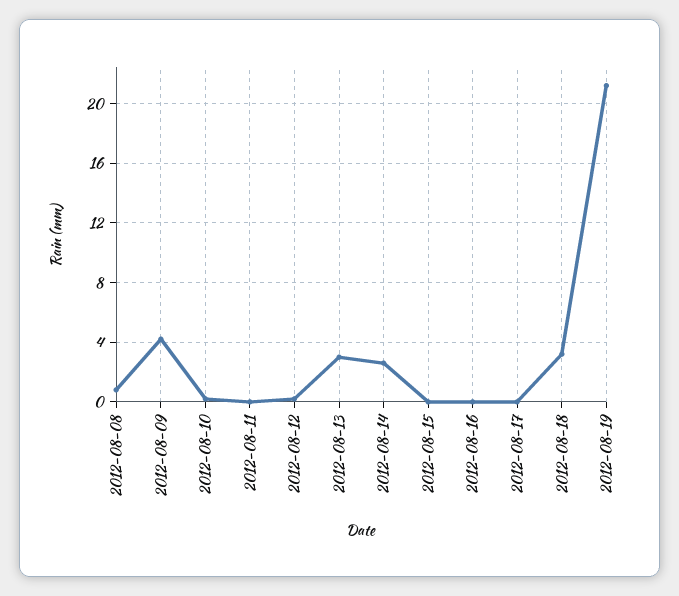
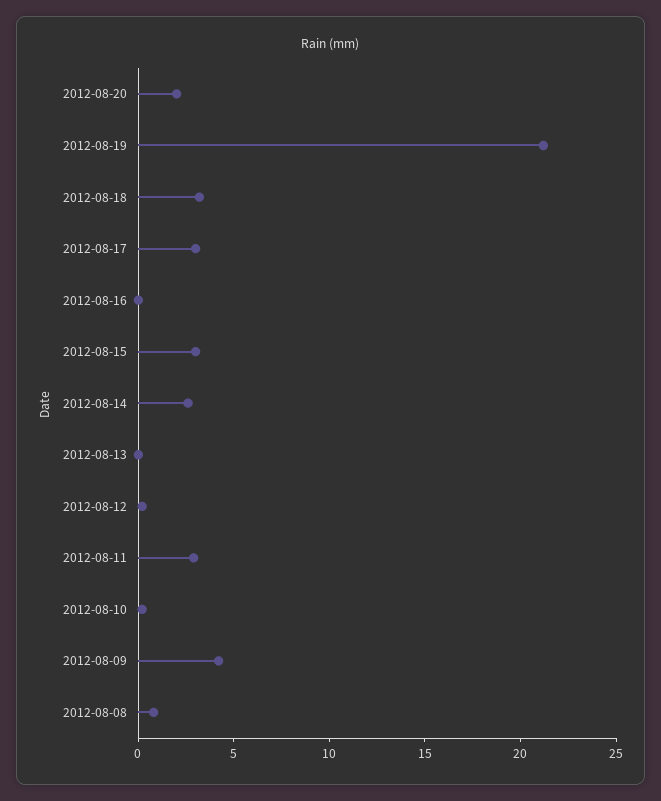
2012-08-11: 0 -> 3
2012-08-13: 3 -> 0
2012-08-15: 0 -> 3
2012-08-17: 0 -> 3
2012-08-20: none -> 2

